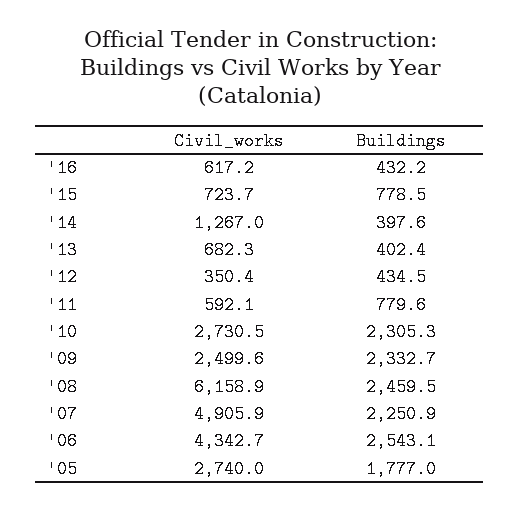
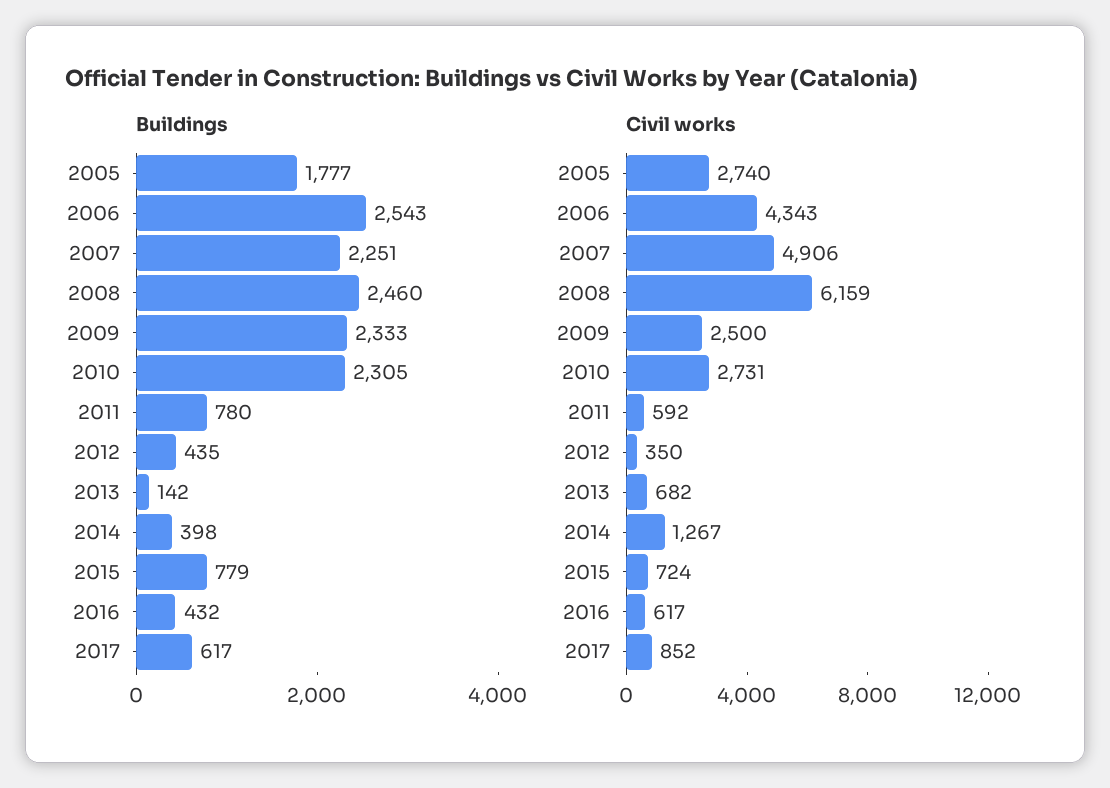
Buildings, '13: 402.4 -> 142
Buildings, 2017: none -> 617
Civil_works, 2017: none -> 852

